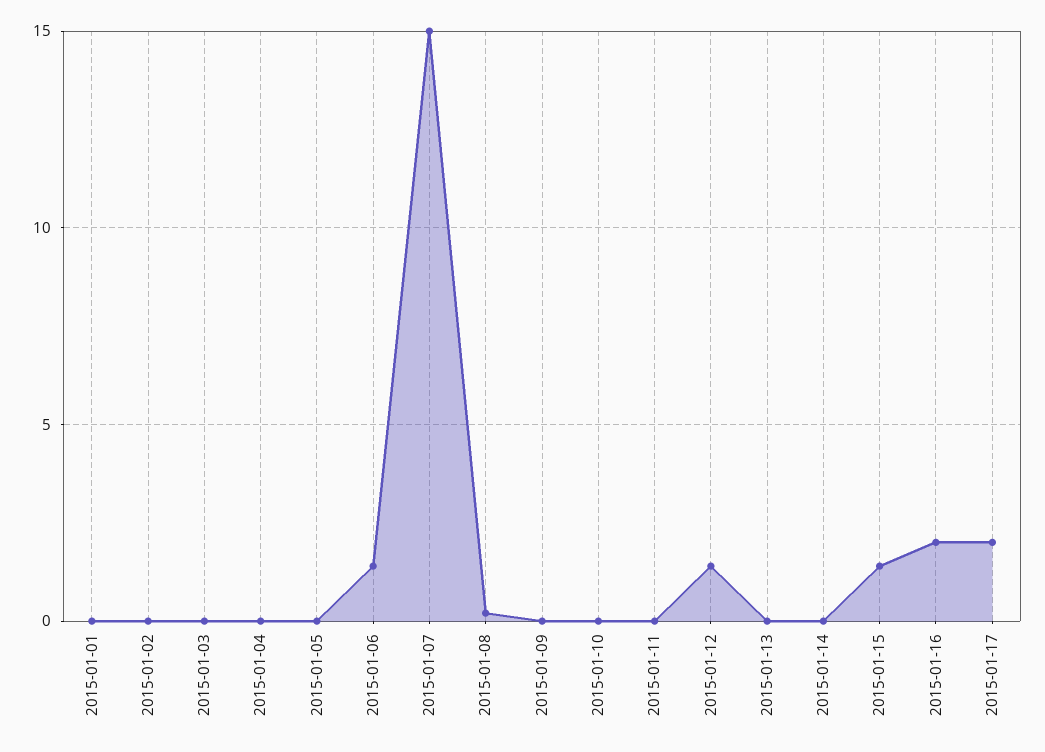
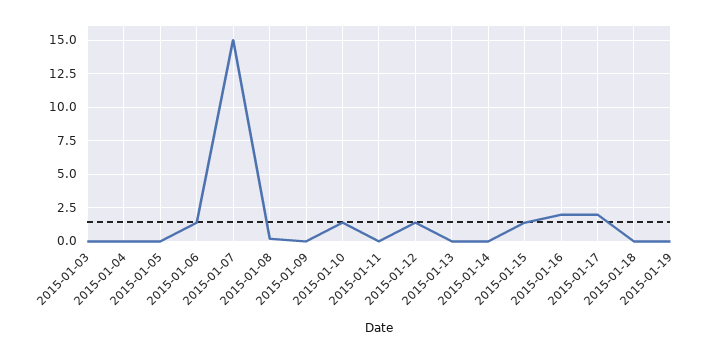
2015-01-01: 0 -> none
2015-01-02: 0 -> none
2015-01-10: 0 -> 1.5
2015-01-18: none -> 0
2015-01-19: none -> 0

